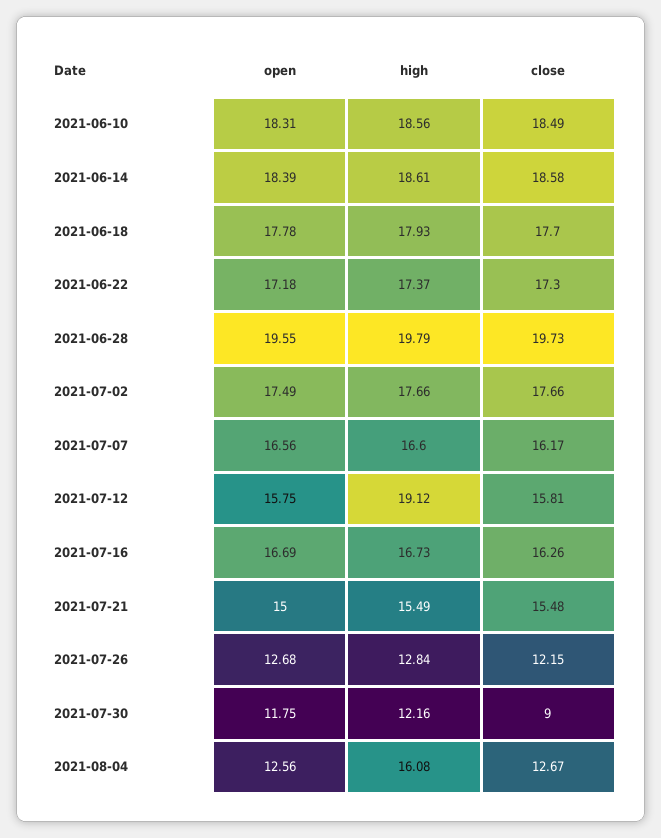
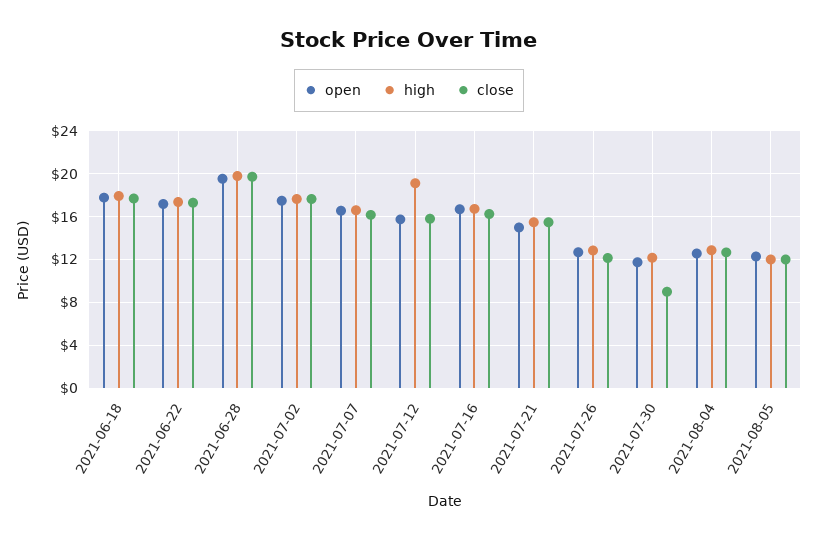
open, 2021-06-10: 18.31 -> none
high, 2021-06-10: 18.56 -> none
close, 2021-06-10: 18.49 -> none
open, 2021-06-14: 18.39 -> none
high, 2021-06-14: 18.61 -> none
close, 2021-06-14: 18.58 -> none
high, 2021-08-04: 16.08 -> 13
open, 2021-08-05: none -> 12
high, 2021-08-05: none -> 12
close, 2021-08-05: none -> 12

